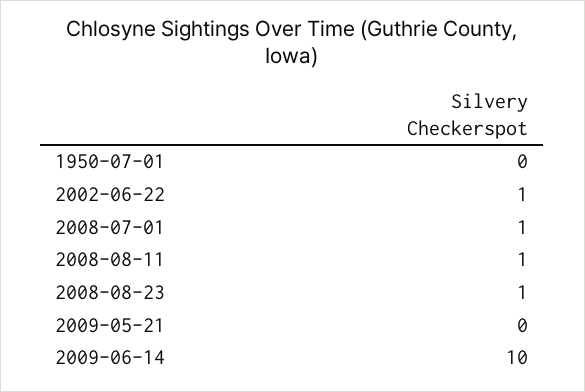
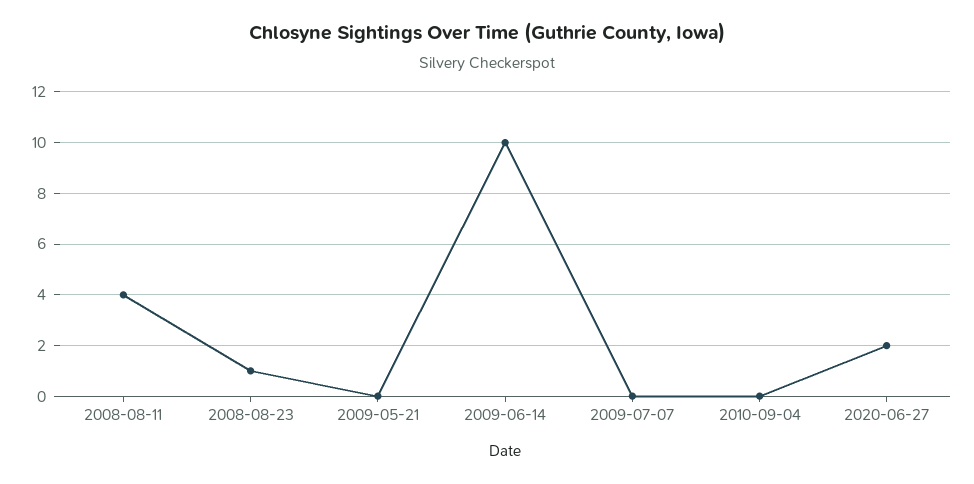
1950-07-01: 0 -> none
2002-06-22: 1 -> none
2008-07-01: 1 -> none
2008-08-11: 1 -> 4
2009-07-07: none -> 0
2010-09-04: none -> 0
2020-06-27: none -> 2

